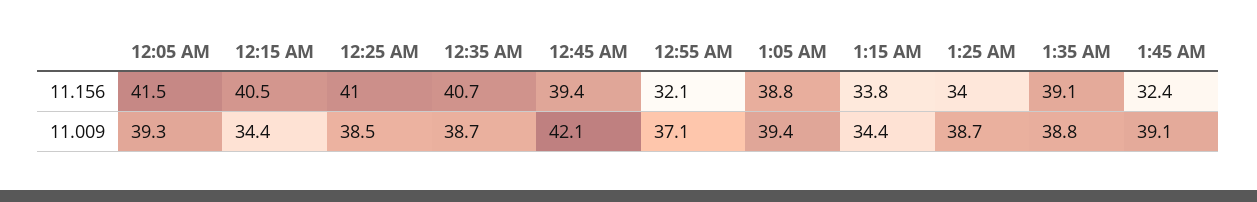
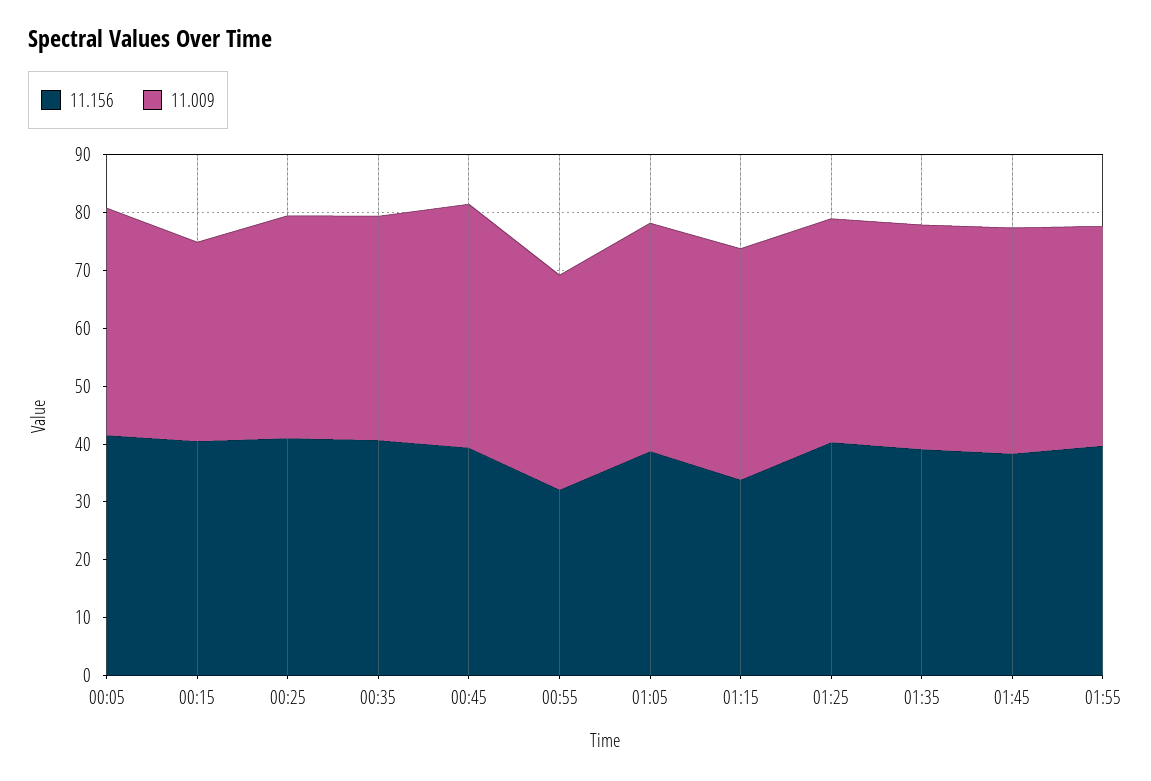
11.156, 1:25 AM: 34 -> 40
11.156, 1:45 AM: 32.4 -> 38
11.009, 1:15 AM: 34.4 -> 40
11.156, 01:55: none -> 40
11.009, 01:55: none -> 38

